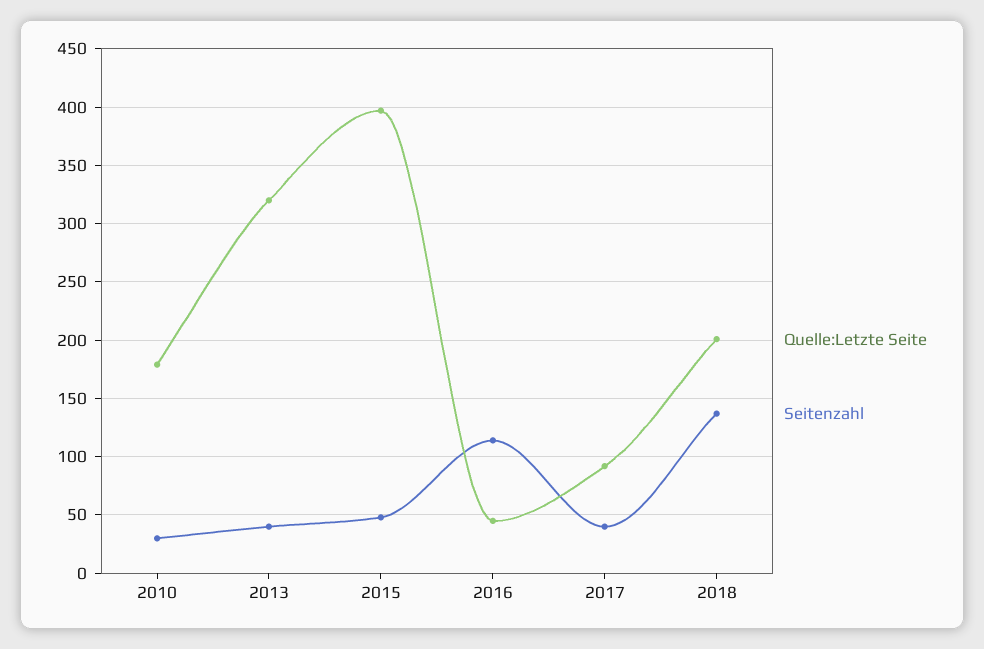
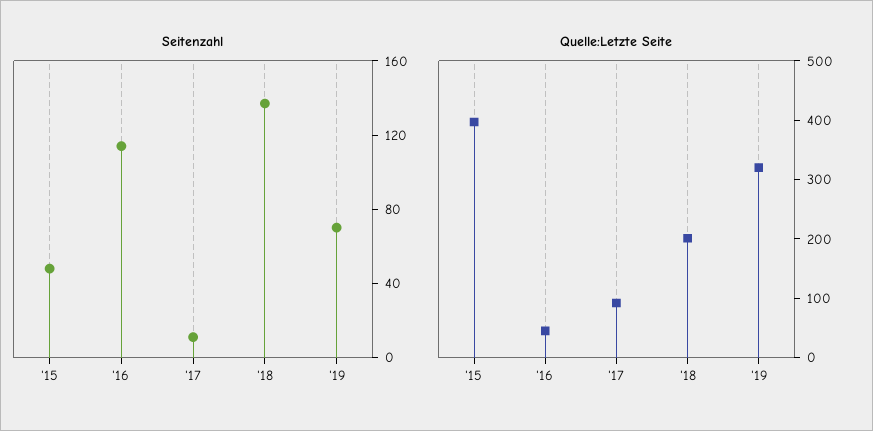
Quelle:Letzte Seite, 2010: 180 -> none
Seitenzahl, 2010: 30 -> none
Quelle:Letzte Seite, 2013: 320 -> none
Seitenzahl, 2013: 40 -> none
Seitenzahl, 2017: 40 -> 10
Seitenzahl, '19: none -> 70
Quelle:Letzte Seite, '19: none -> 320

